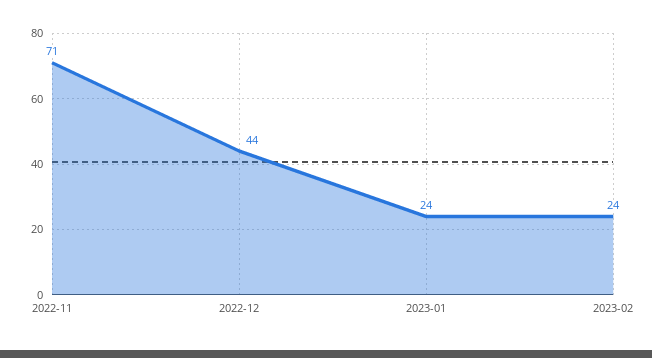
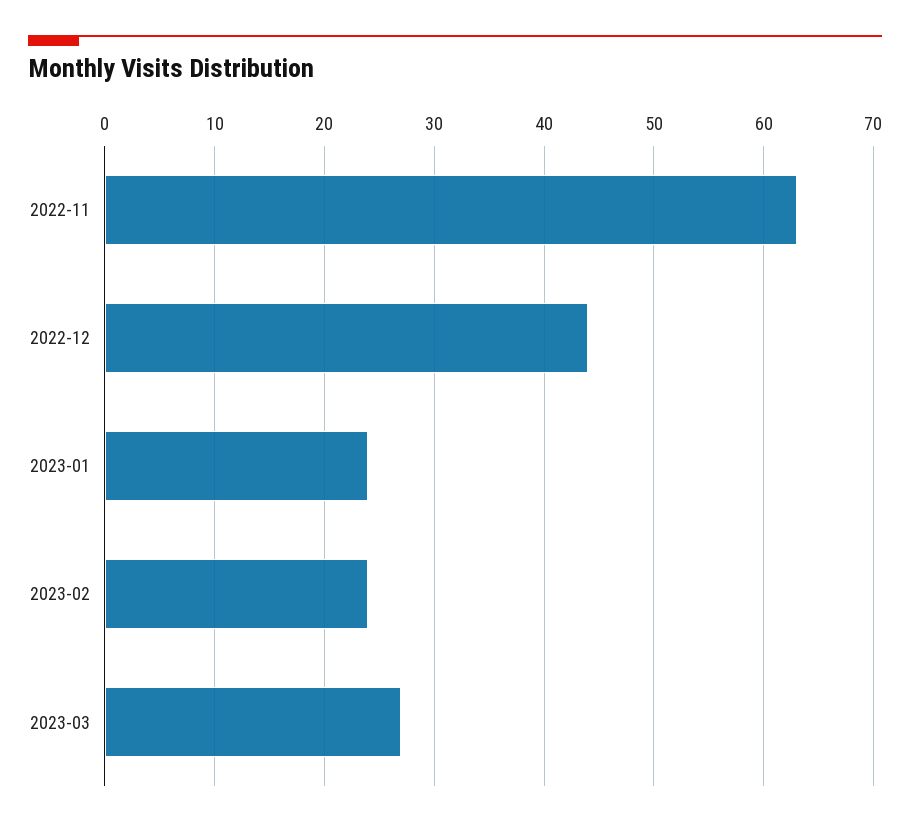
2022-11: 71 -> 63
2023-03: none -> 27

